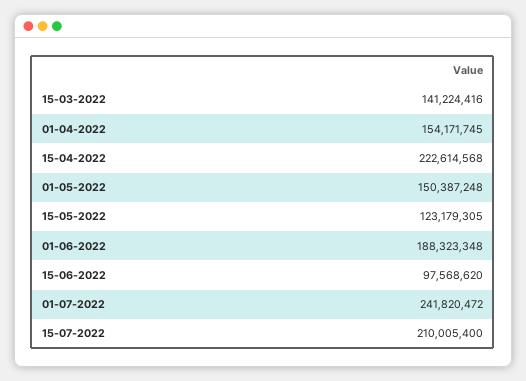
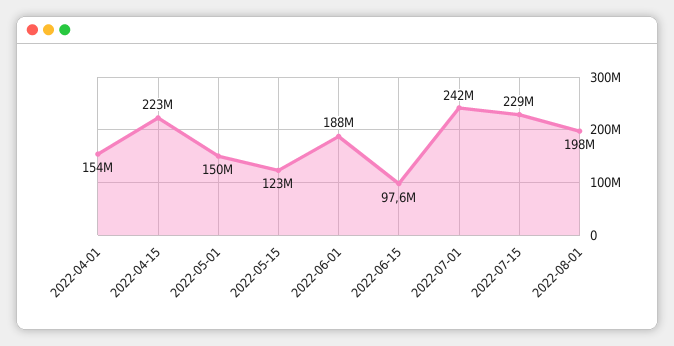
15-03-2022: 141224416 -> none
15-07-2022: 210005400 -> 229000000
2022-08-01: none -> 198000000

